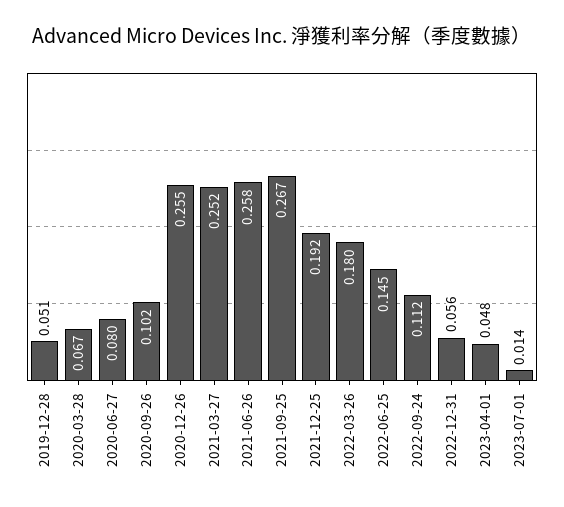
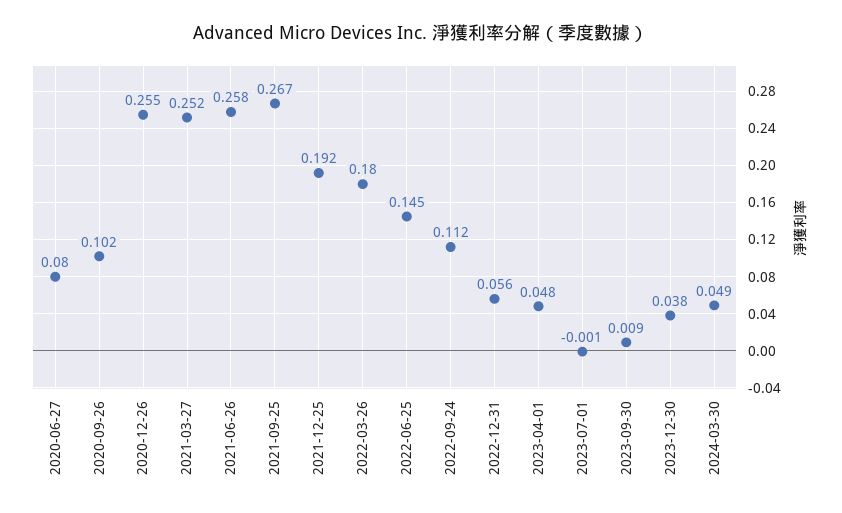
2019-12-28: 0.051 -> none
2020-03-28: 0.067 -> none
2023-07-01: 0.014 -> -0.001
2023-09-30: none -> 0.009
2023-12-30: none -> 0.038
2024-03-30: none -> 0.049

